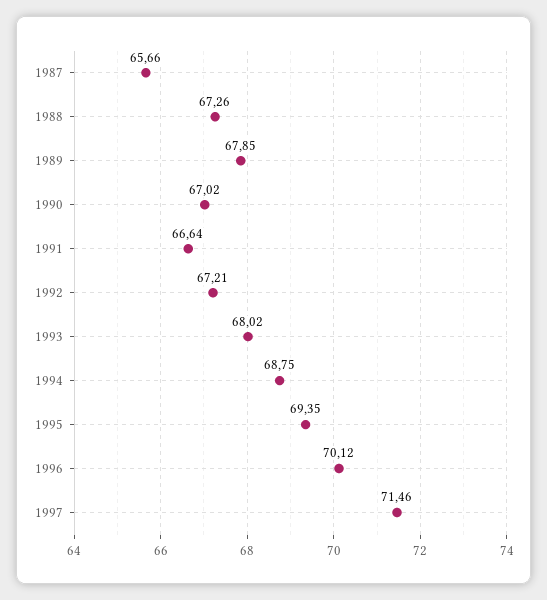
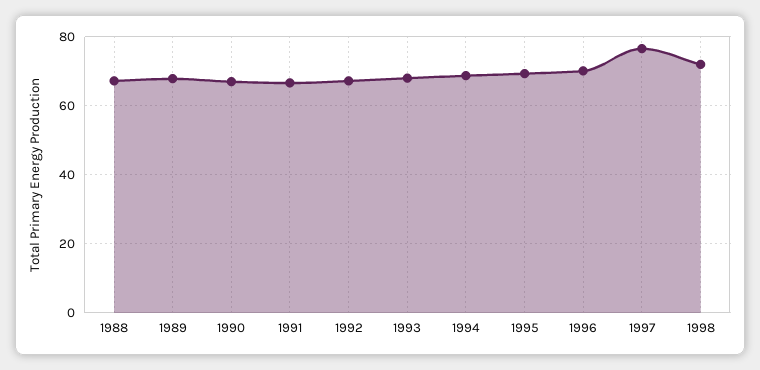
1987: 65.66 -> none
1997: 71.46 -> 76
1998: none -> 72

